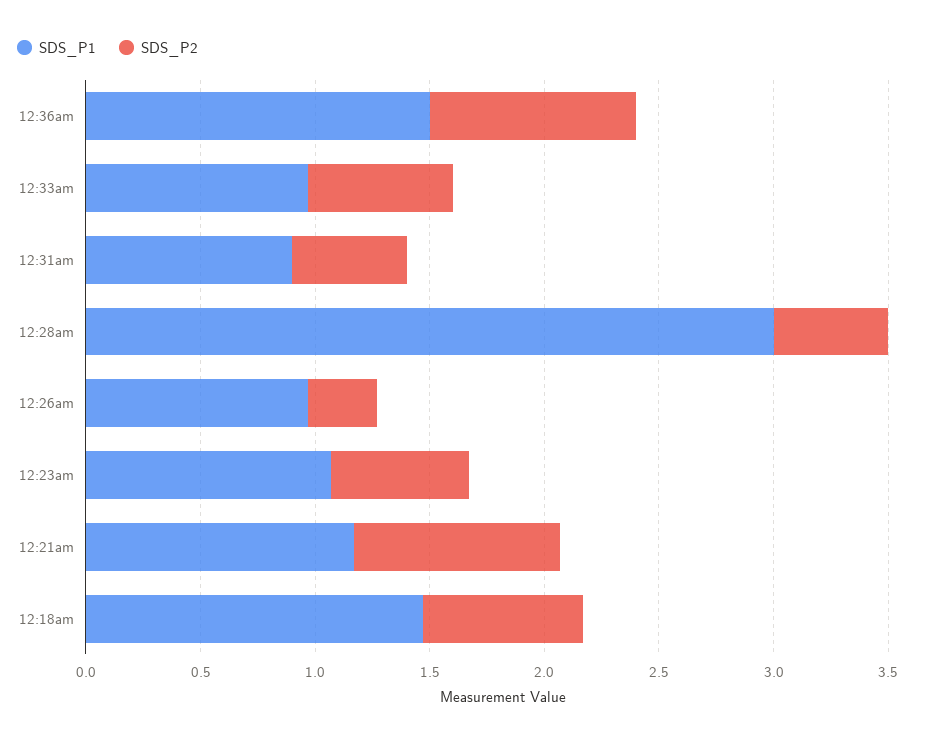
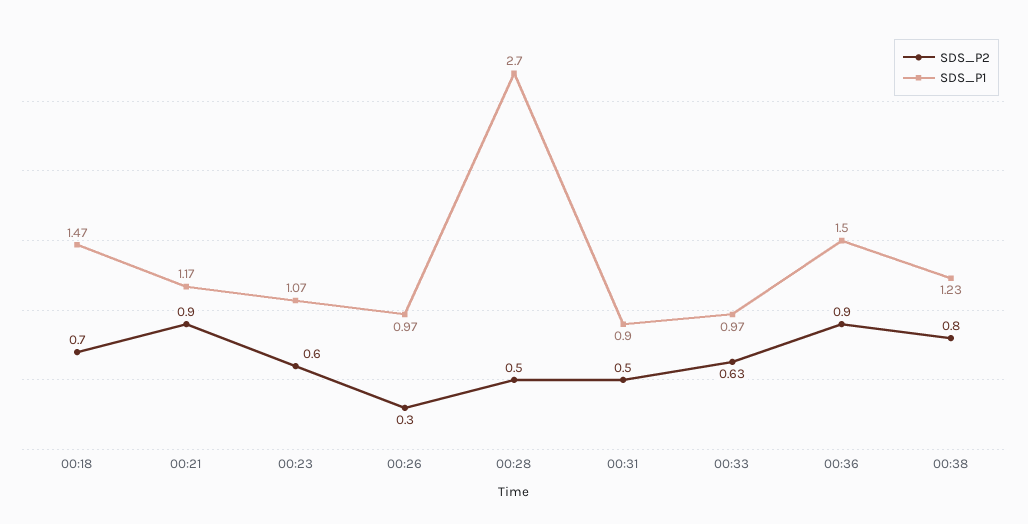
SDS_P1, 12:28am: 3 -> 2.7
SDS_P2, 00:38: none -> 0.8
SDS_P1, 00:38: none -> 1.23

